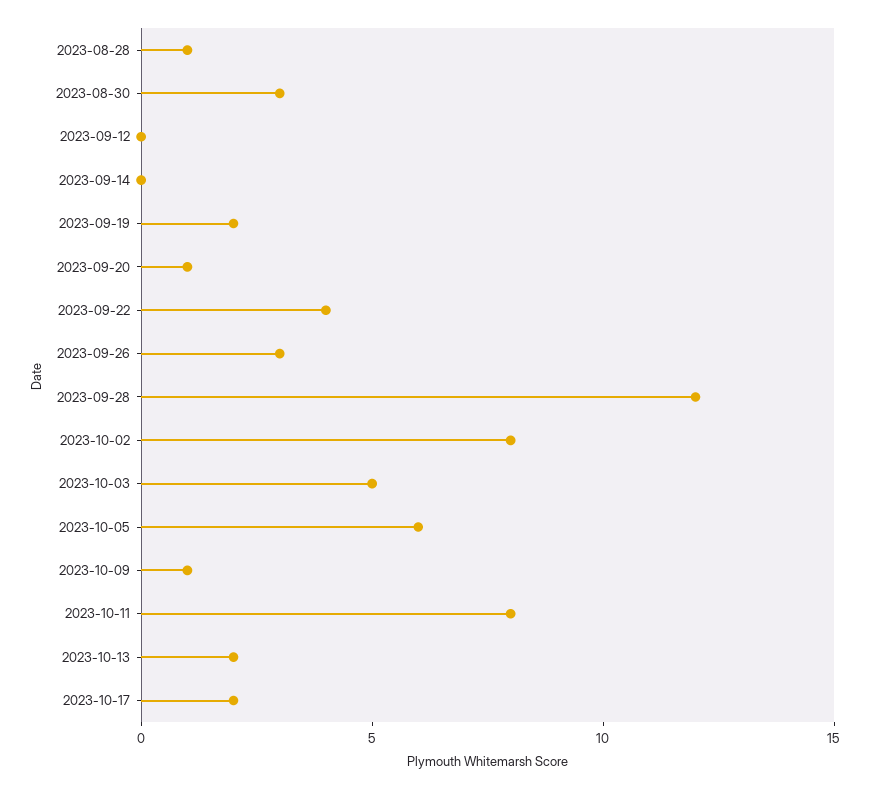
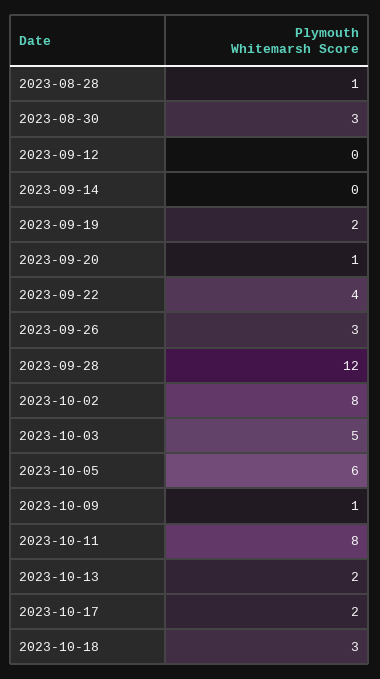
2023-10-18: none -> 3

